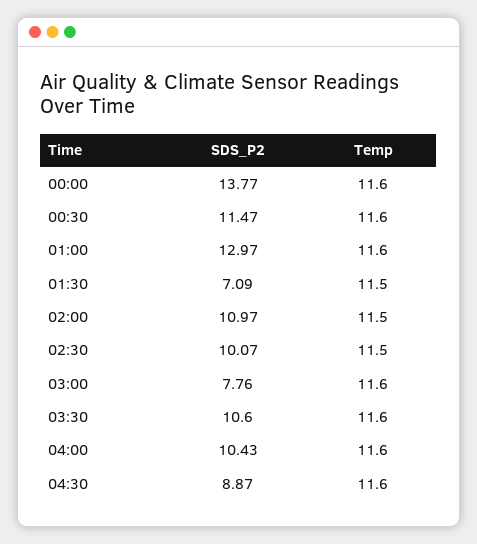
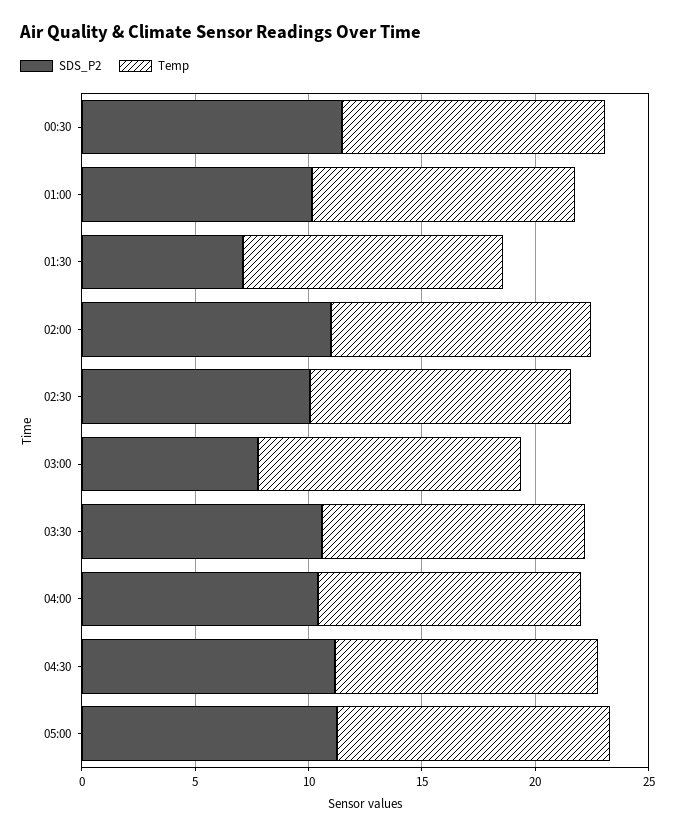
SDS_P2, 00:00: 13.77 -> none
Temp, 00:00: 11.6 -> none
SDS_P2, 01:00: 12.97 -> 10
SDS_P2, 04:30: 8.87 -> 11
SDS_P2, 05:00: none -> 11
Temp, 05:00: none -> 12

